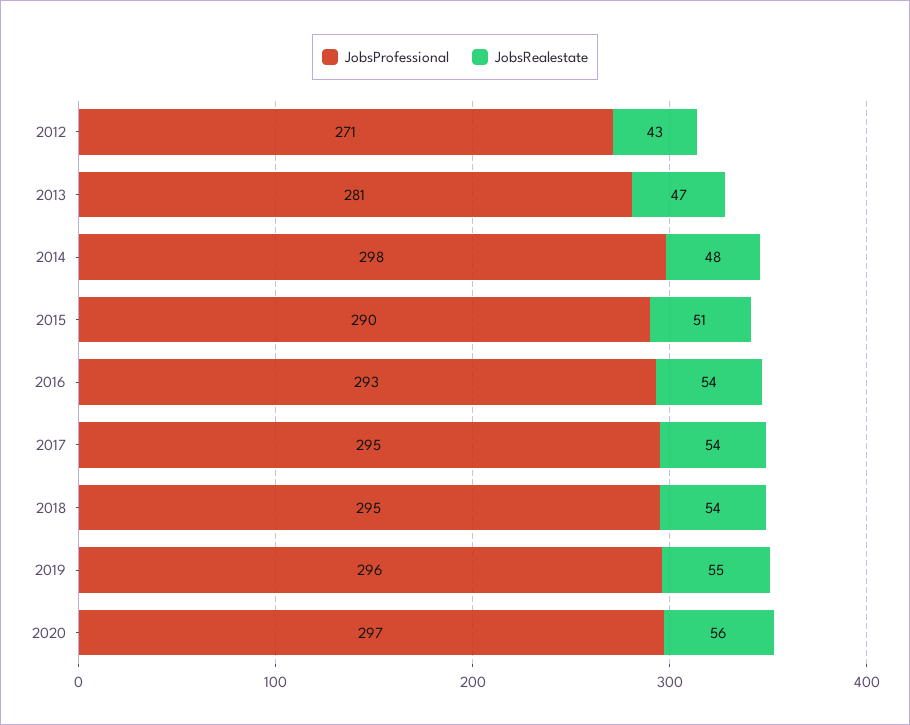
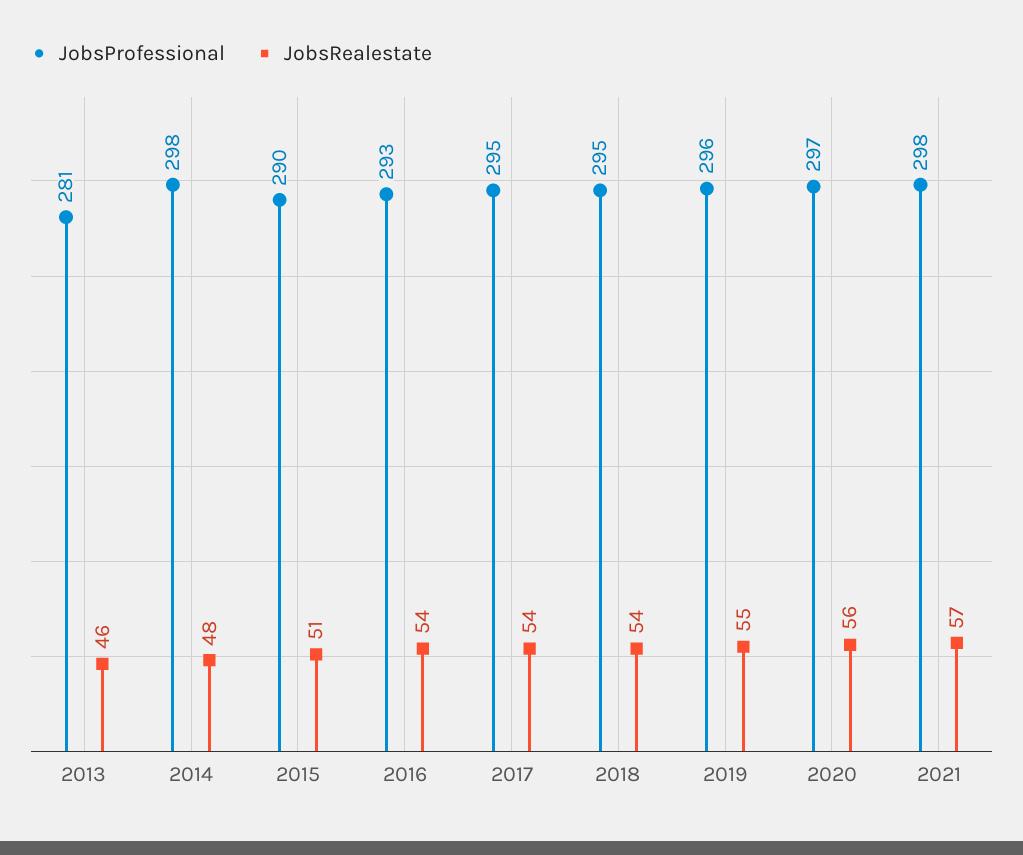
JobsProfessional, 2012: 271 -> none
JobsRealestate, 2012: 43 -> none
JobsRealestate, 2013: 47 -> 46
JobsProfessional, 2021: none -> 298
JobsRealestate, 2021: none -> 57

